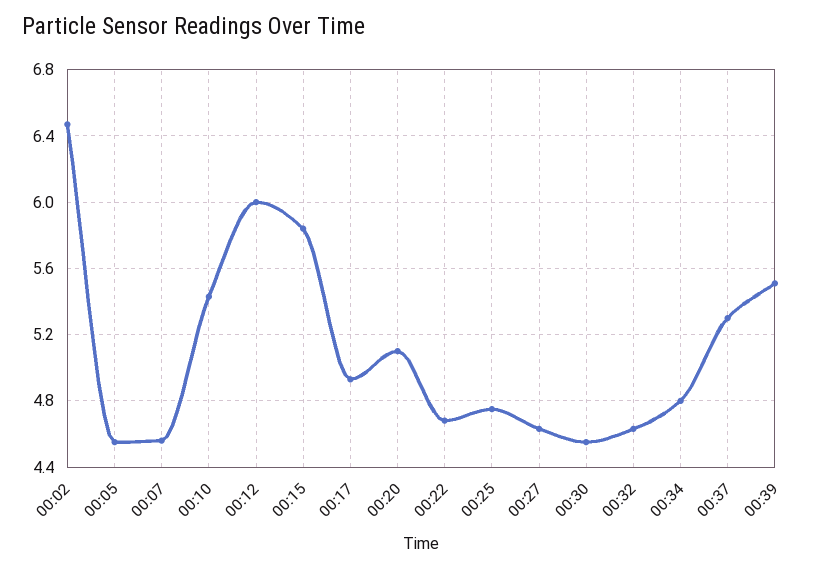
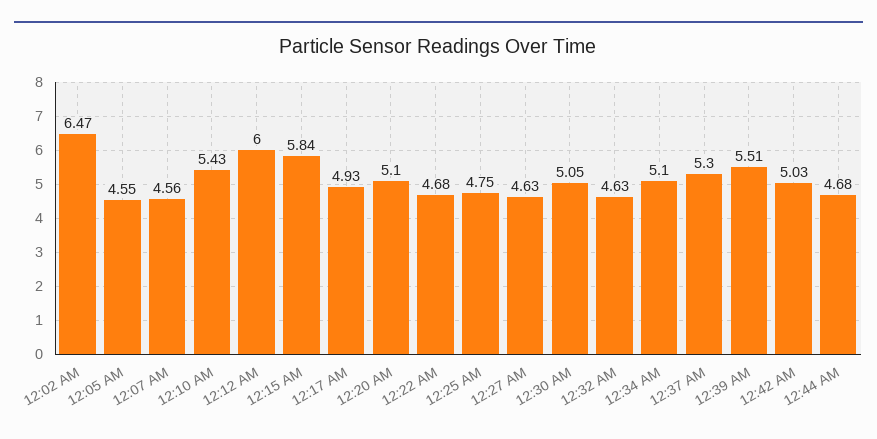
00:30: 4.55 -> 5.05
00:34: 4.8 -> 5.1
12:42 AM: none -> 5.03
12:44 AM: none -> 4.68

